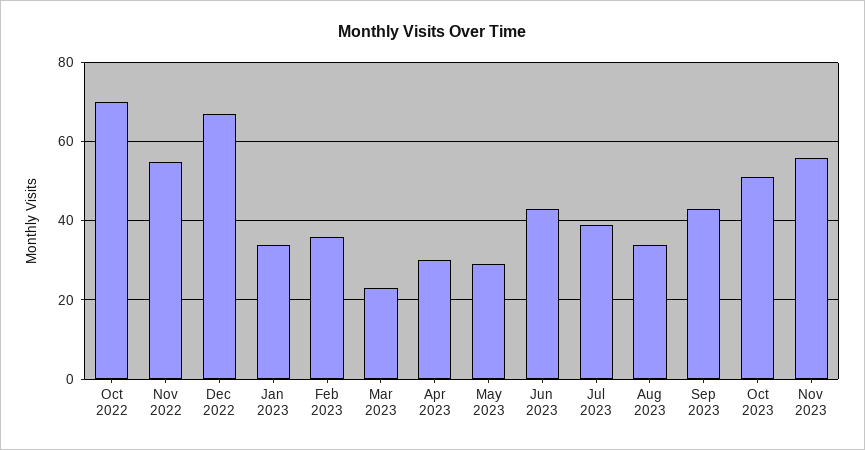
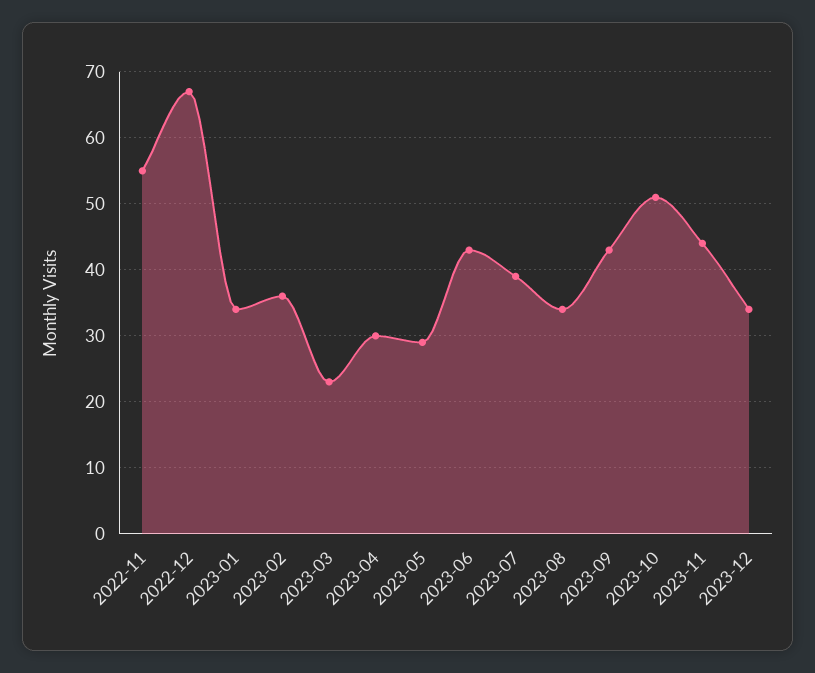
Oct 2022: 70 -> none
Nov 2023: 55 -> 44
2023-12: none -> 34

